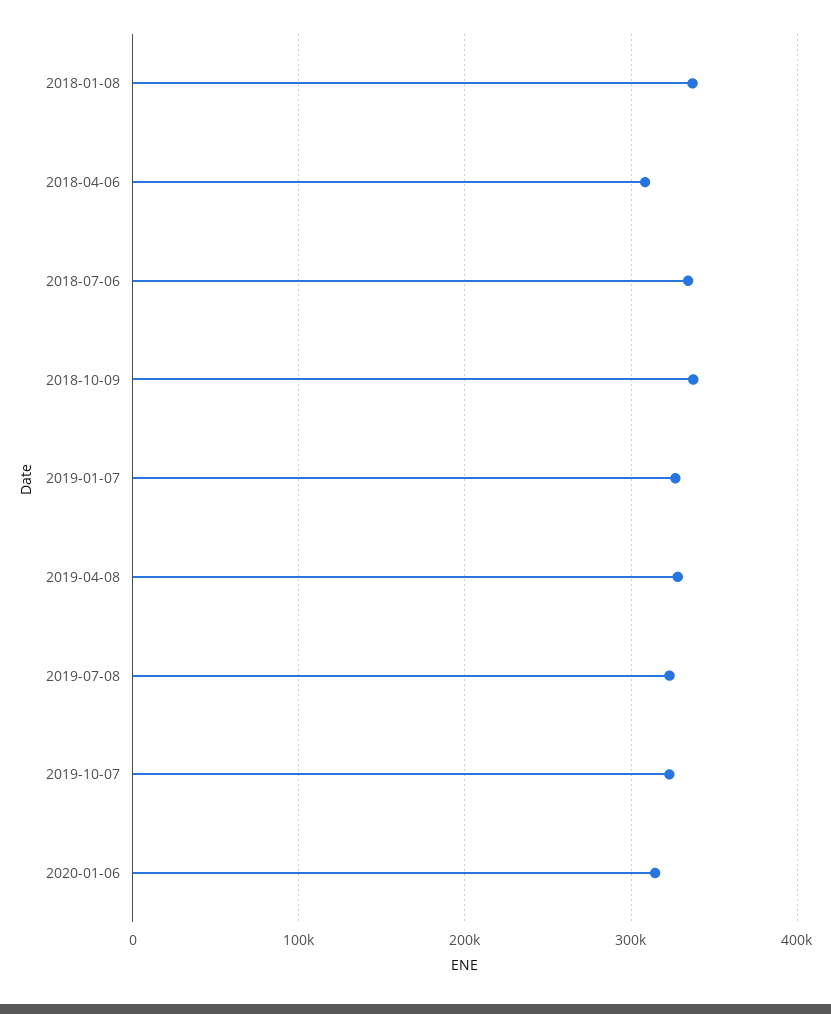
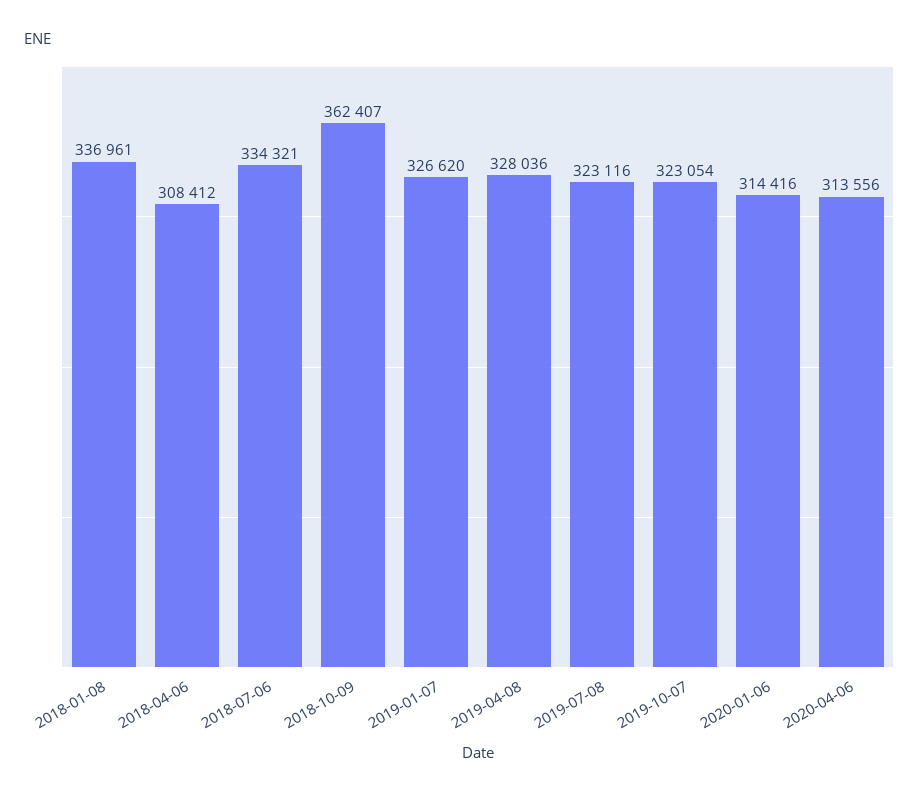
2018-10-09: 340000 -> 362407
2020-04-06: none -> 313556

